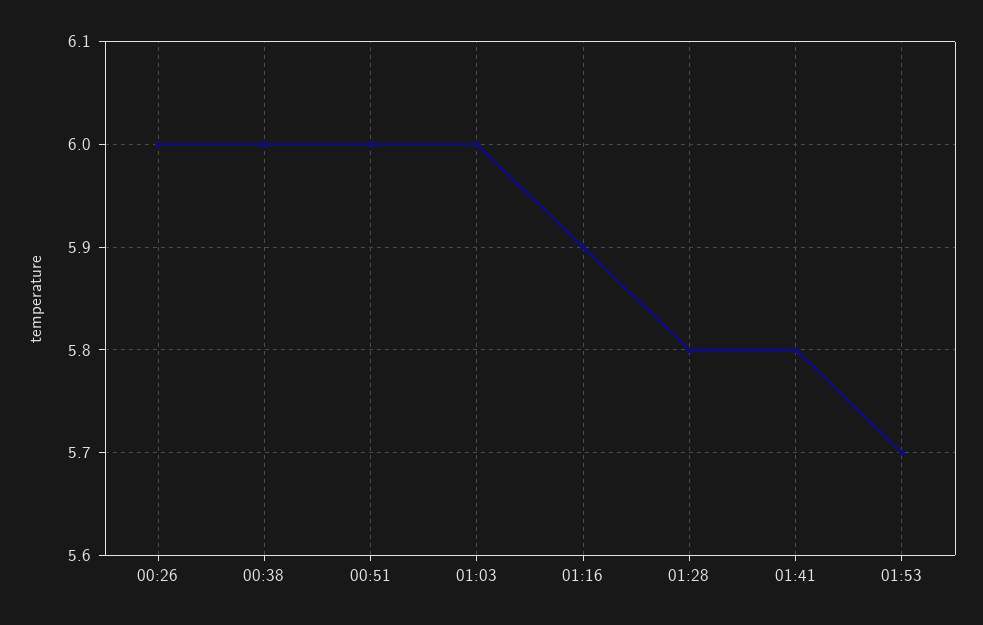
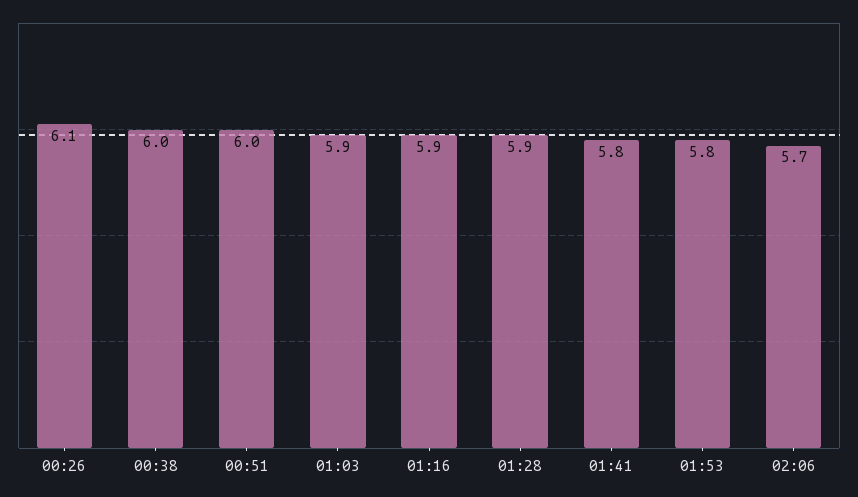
00:26: 6 -> 6.1
01:03: 6 -> 5.9
01:28: 5.8 -> 5.9
01:53: 5.7 -> 5.8
02:06: none -> 5.7

